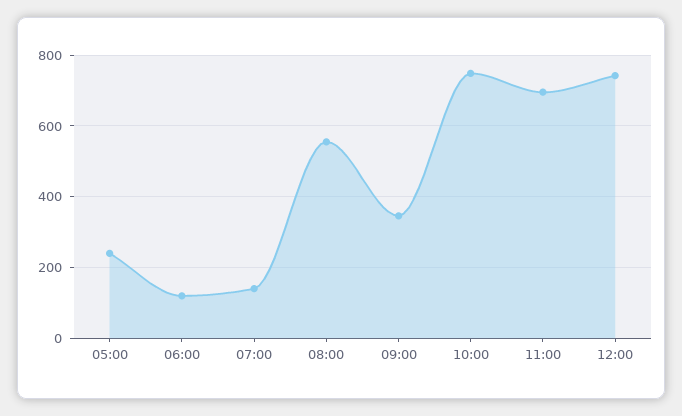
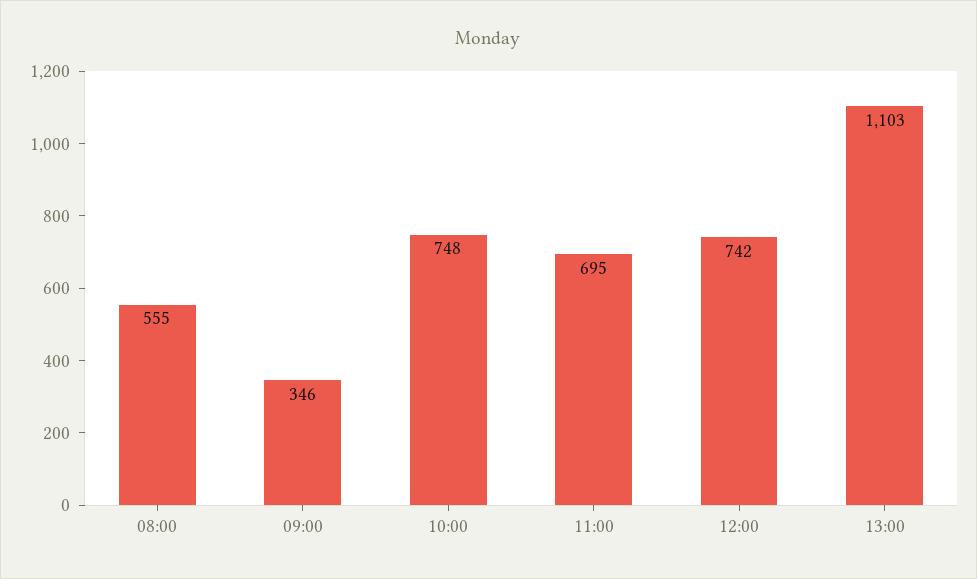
05:00: 240 -> none
06:00: 120 -> none
07:00: 140 -> none
13:00: none -> 1103

